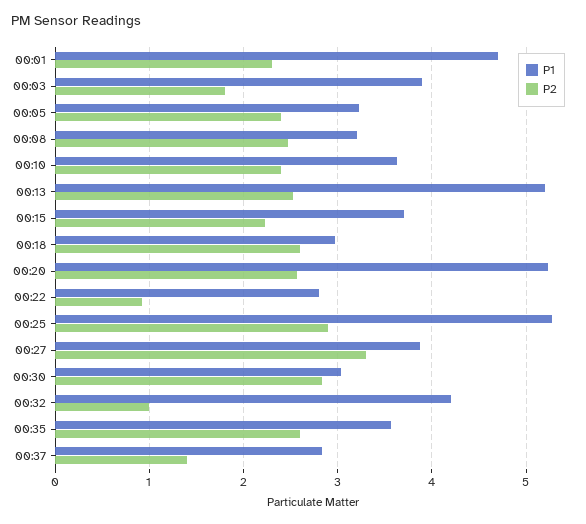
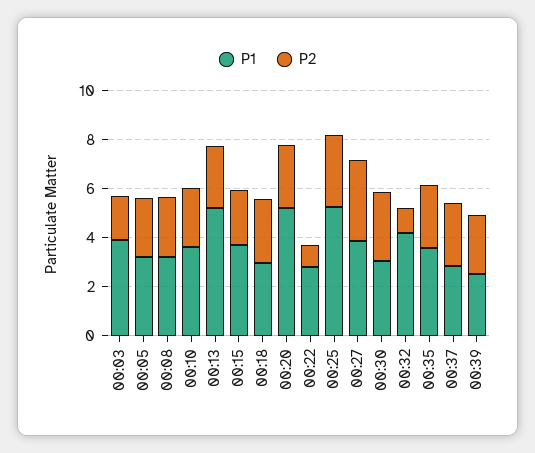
P1, 00:01: 4.7 -> none
P2, 00:01: 2.3 -> none
P2, 00:37: 1.4 -> 2.5
P1, 00:39: none -> 2.5
P2, 00:39: none -> 2.5

